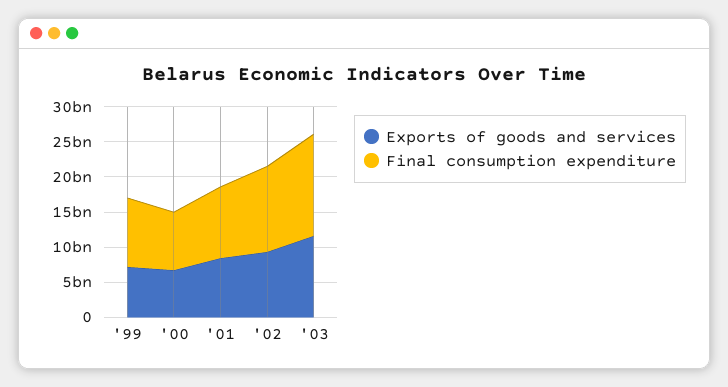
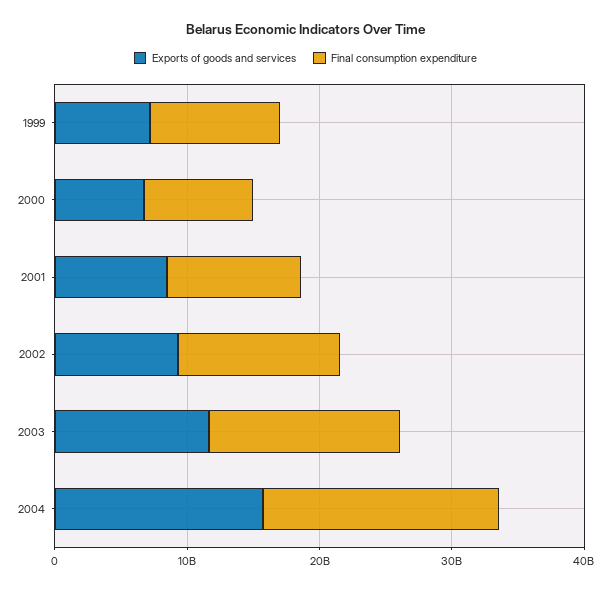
Exports of goods and services, 2004: none -> 16000000000
Final consumption expenditure, 2004: none -> 18000000000

